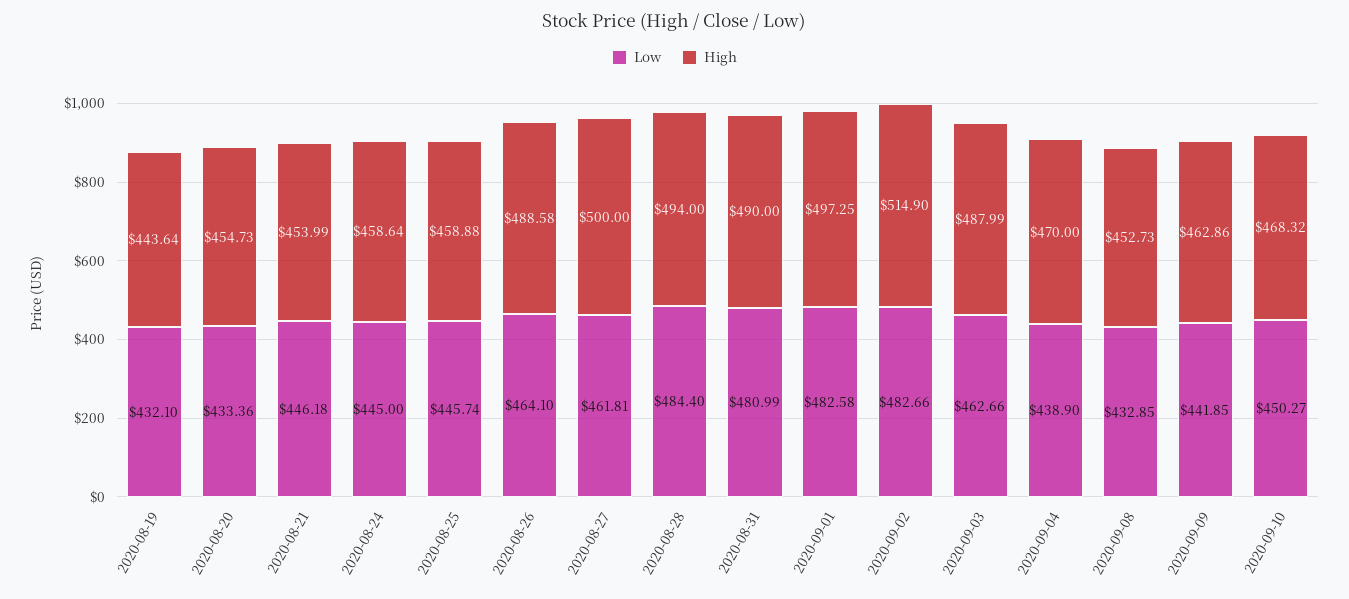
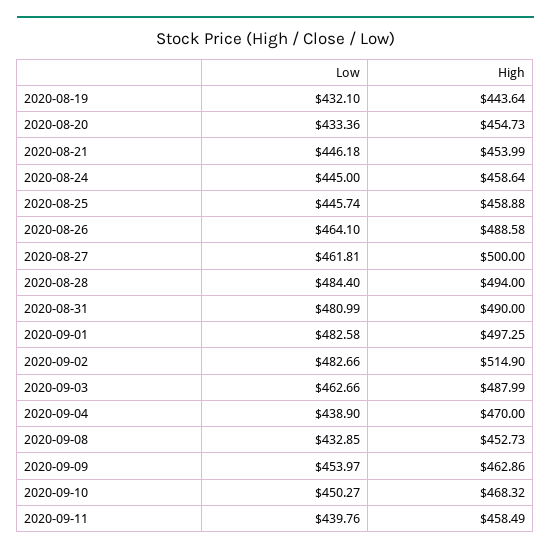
Low, 2020-09-09: 441.85 -> 453.97
Low, 2020-09-11: none -> 439.76
High, 2020-09-11: none -> 458.49

